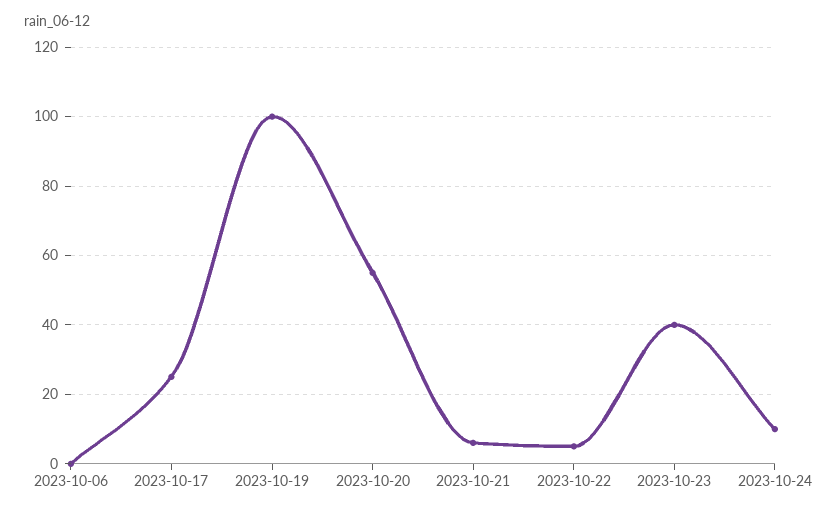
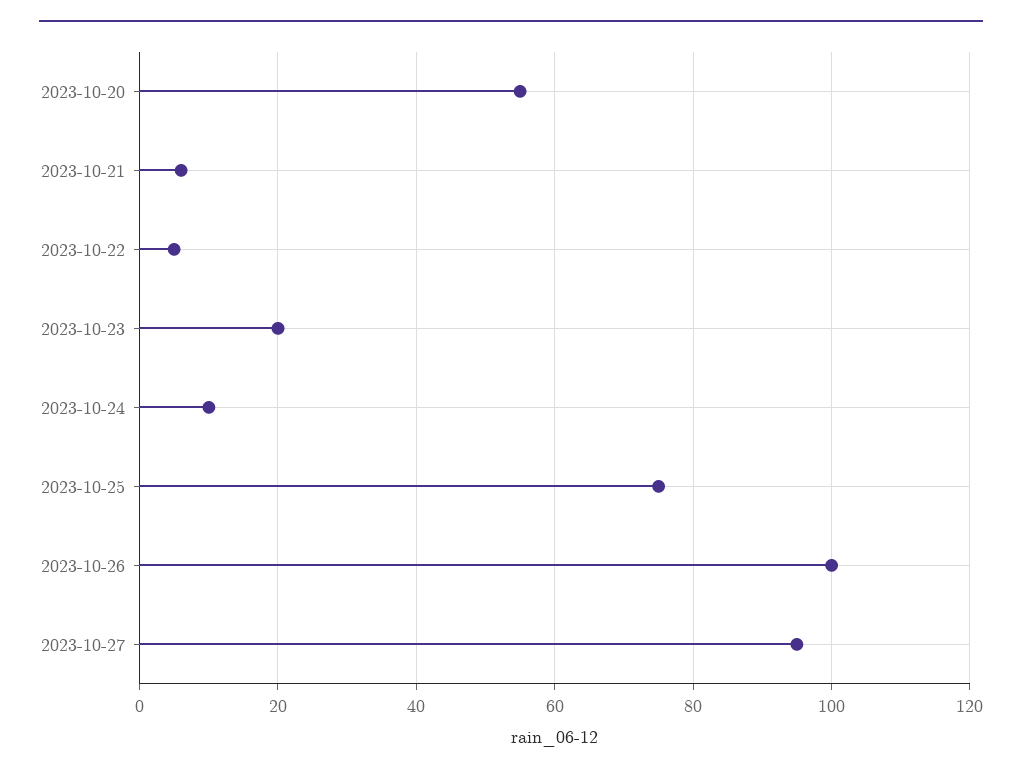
2023-10-06: 0 -> none
2023-10-17: 25 -> none
2023-10-19: 100 -> none
2023-10-23: 40 -> 20
2023-10-25: none -> 75
2023-10-26: none -> 100
2023-10-27: none -> 95

